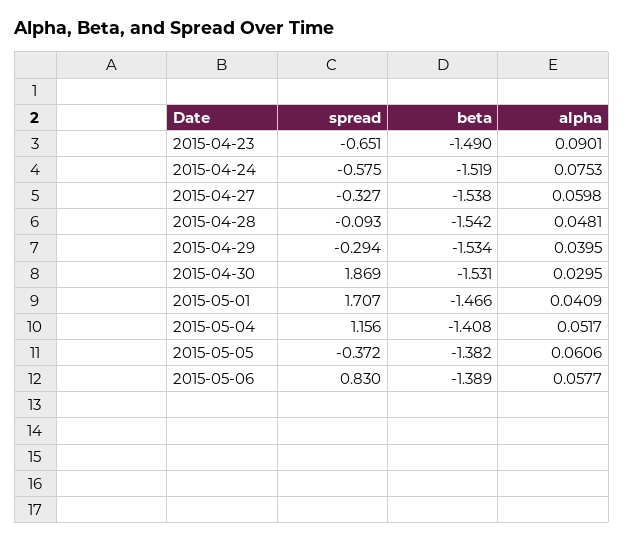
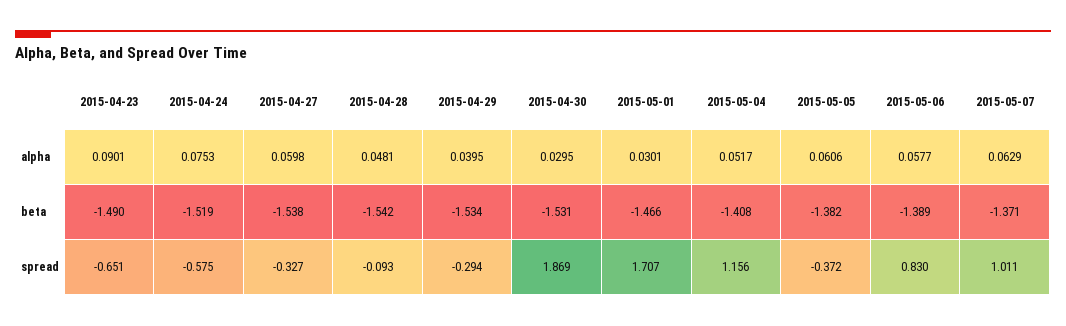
alpha, 2015-05-01: 0.0409 -> 0.0301
alpha, 2015-05-07: none -> 0.0629
beta, 2015-05-07: none -> -1.371
spread, 2015-05-07: none -> 1.011

